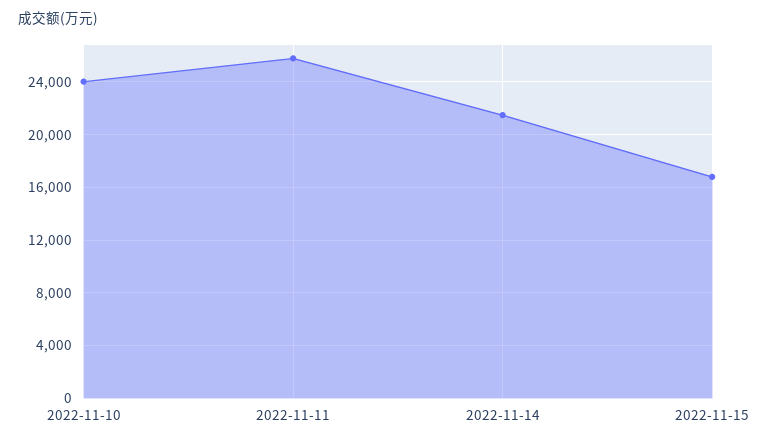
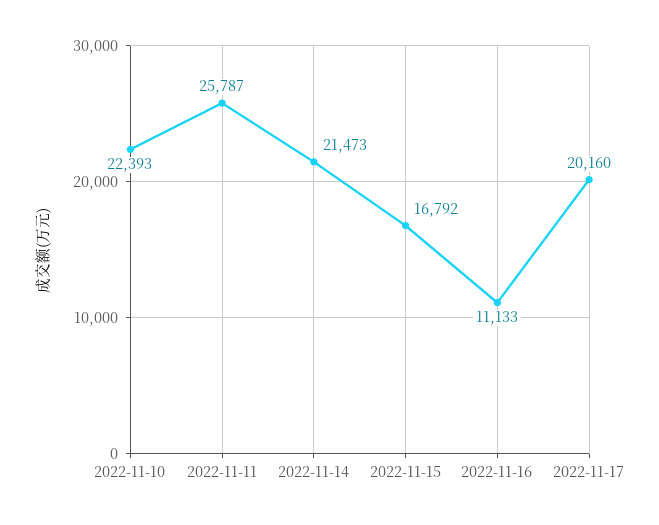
2022-11-10: 24000 -> 22393
2022-11-16: none -> 11133
2022-11-17: none -> 20160

